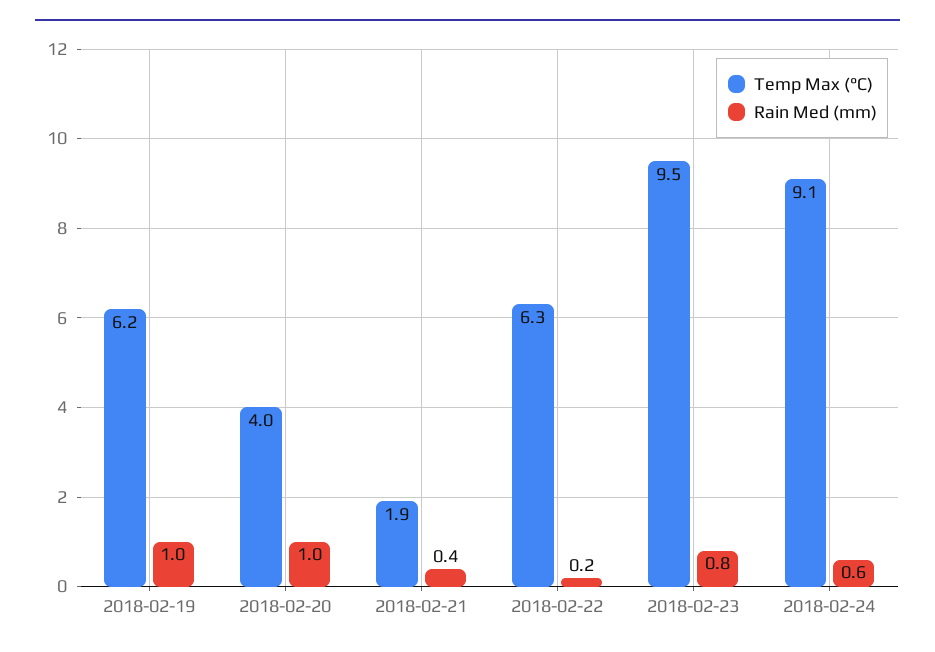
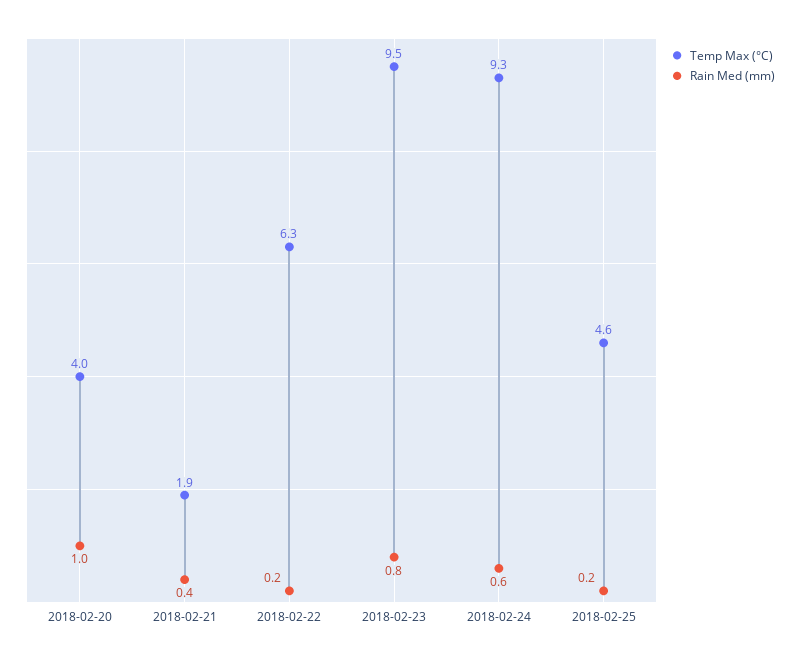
Temp Max (°C), 2018-02-19: 6.2 -> none
Rain Med (mm), 2018-02-19: 1 -> none
Temp Max (°C), 2018-02-24: 9.1 -> 9.3
Temp Max (°C), 2018-02-25: none -> 4.6
Rain Med (mm), 2018-02-25: none -> 0.2

